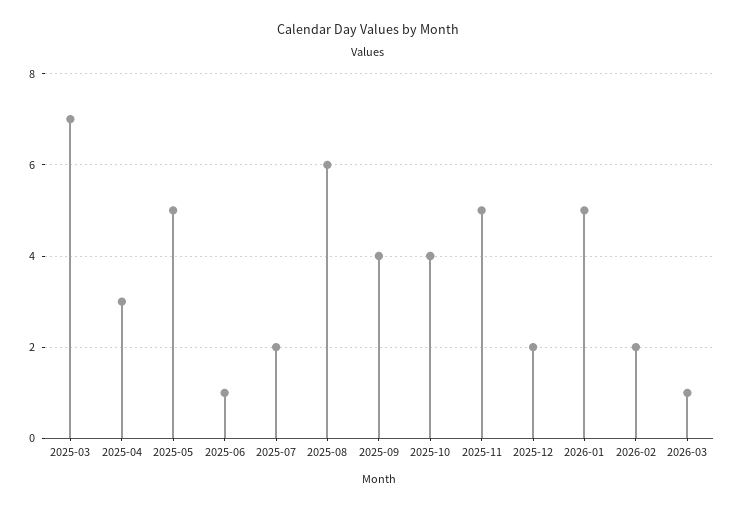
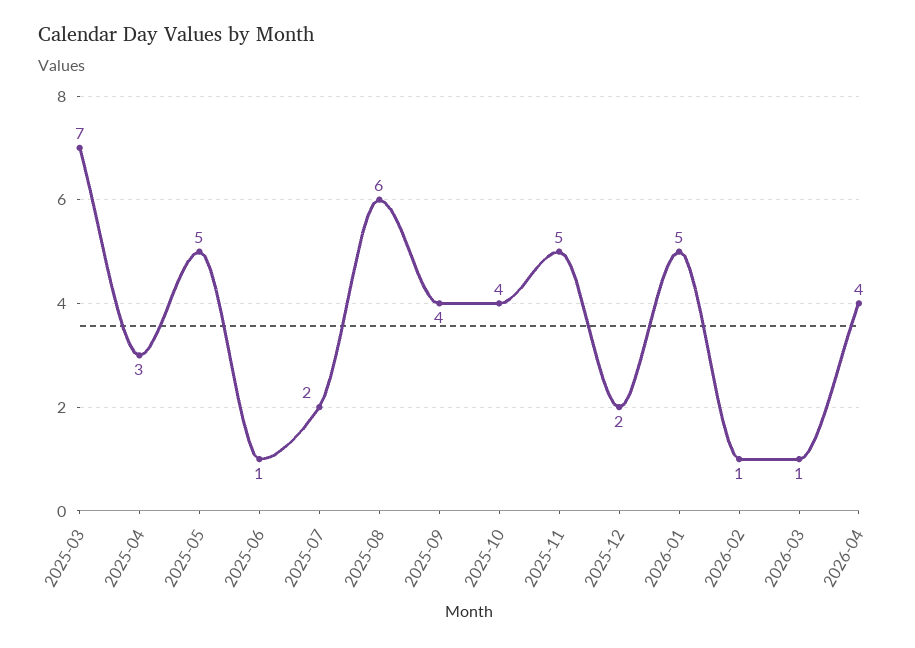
2026-02: 2 -> 1
2026-04: none -> 4

